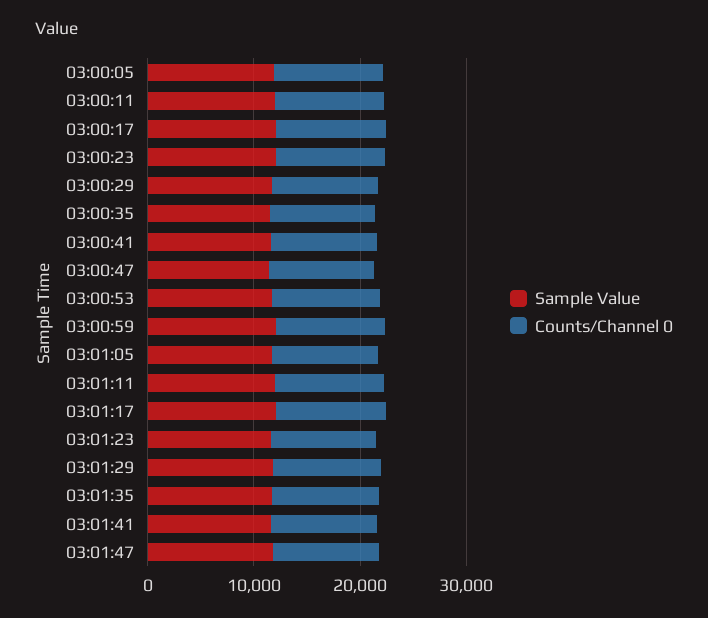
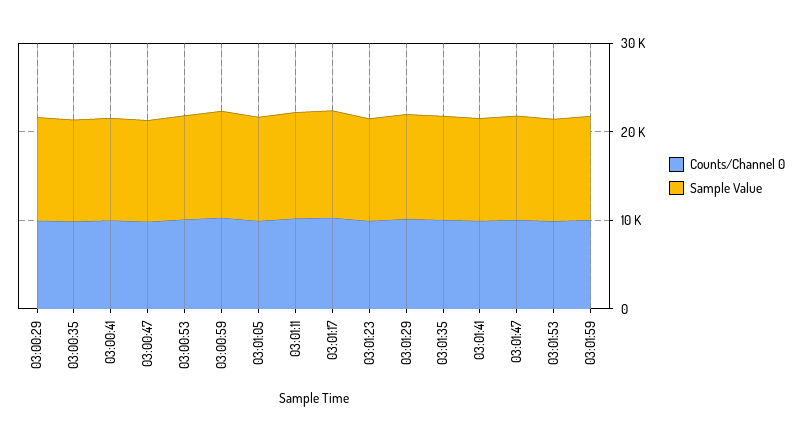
Sample Value, 03:00:05: 12000 -> none
Counts/Channel 0, 03:00:05: 10000 -> none
Sample Value, 03:00:11: 12000 -> none
Counts/Channel 0, 03:00:11: 10000 -> none
Sample Value, 03:00:17: 12000 -> none
Counts/Channel 0, 03:00:17: 10000 -> none
Sample Value, 03:00:23: 12000 -> none
Counts/Channel 0, 03:00:23: 10000 -> none
Counts/Channel 0, 03:01:53: none -> 10000
Sample Value, 03:01:53: none -> 12000
Counts/Channel 0, 03:01:59: none -> 10000
Sample Value, 03:01:59: none -> 12000

